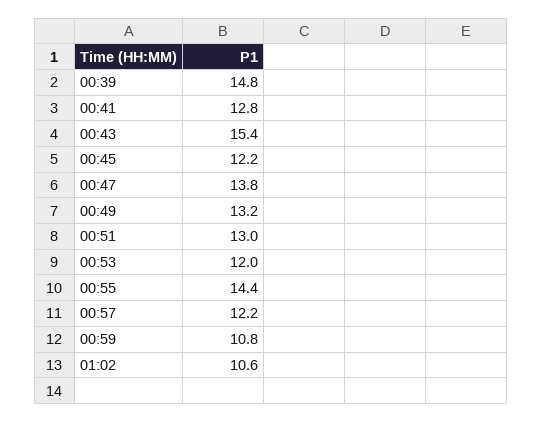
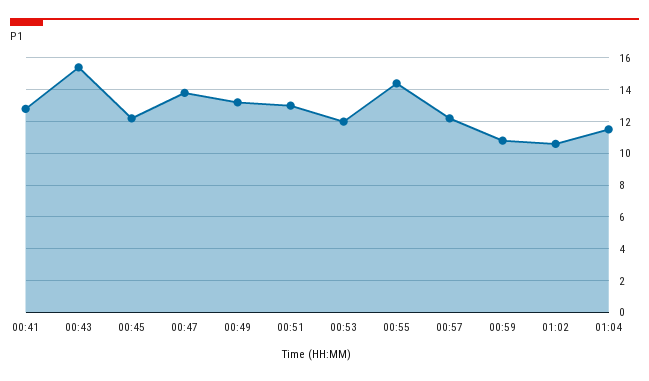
00:39: 14.8 -> none
01:04: none -> 11.5

